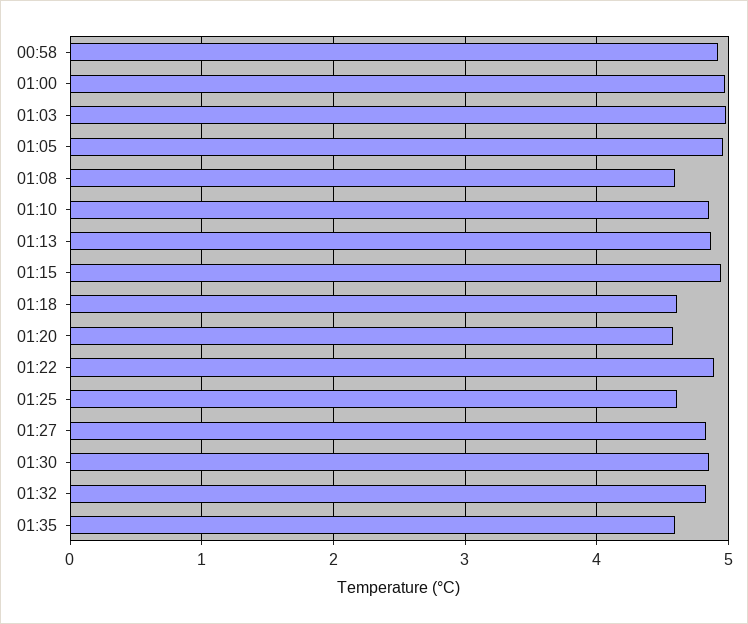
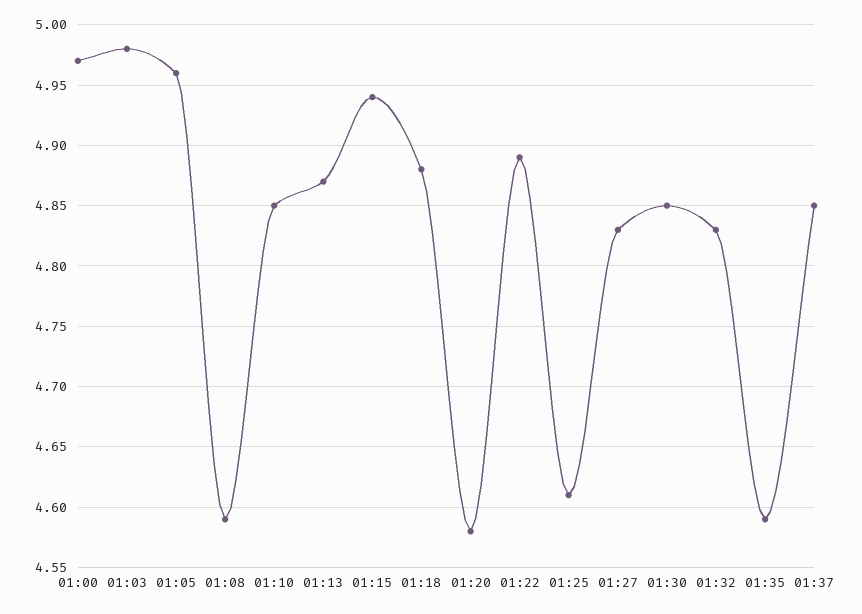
00:58: 4.9 -> none
01:18: 4.6 -> 4.88
01:37: none -> 4.85

